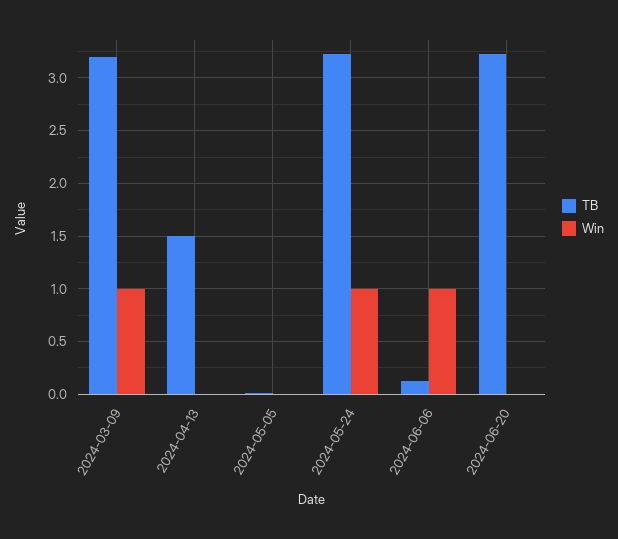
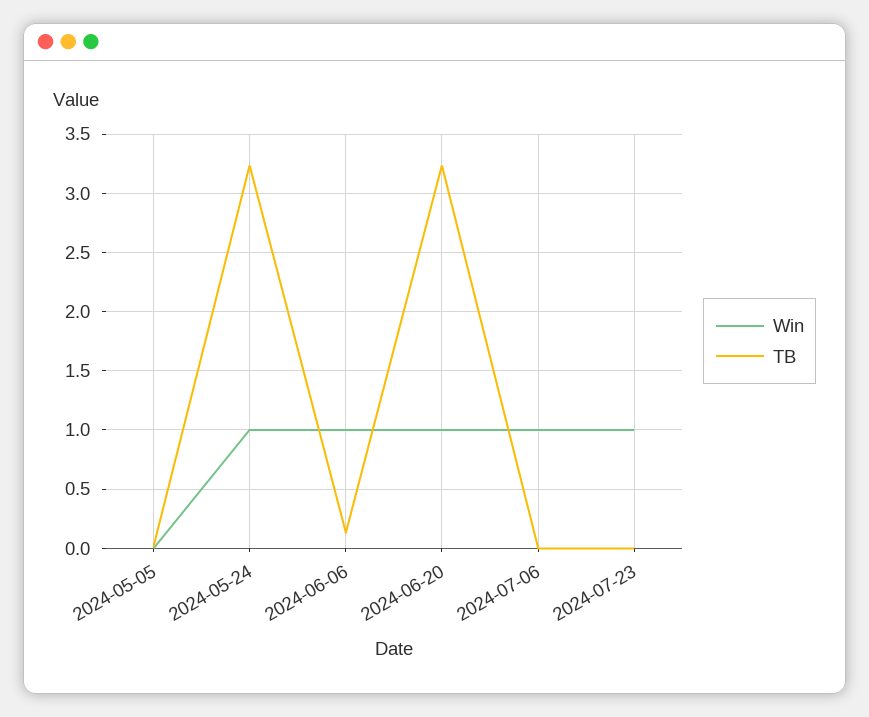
TB, 2024-03-09: 3.2 -> none
Win, 2024-03-09: 1 -> none
TB, 2024-04-13: 1.5 -> none
Win, 2024-04-13: 0 -> none
Win, 2024-06-20: 0 -> 1
Win, 2024-07-06: none -> 1
TB, 2024-07-06: none -> 0
Win, 2024-07-23: none -> 1
TB, 2024-07-23: none -> 0

